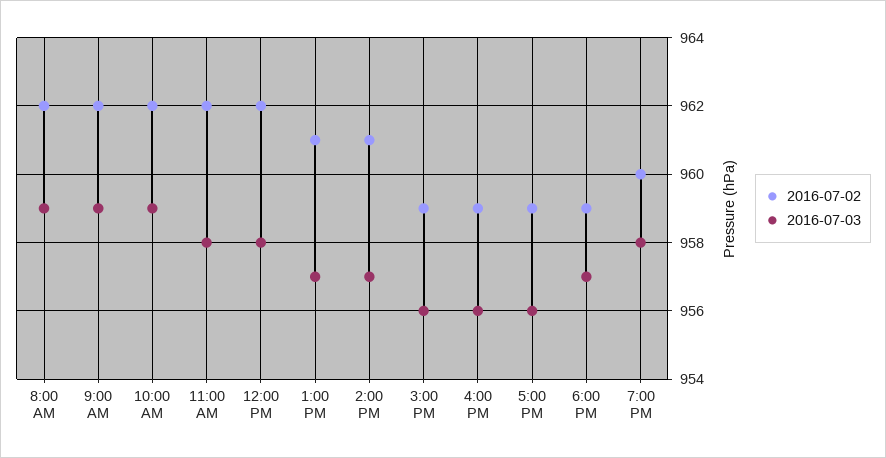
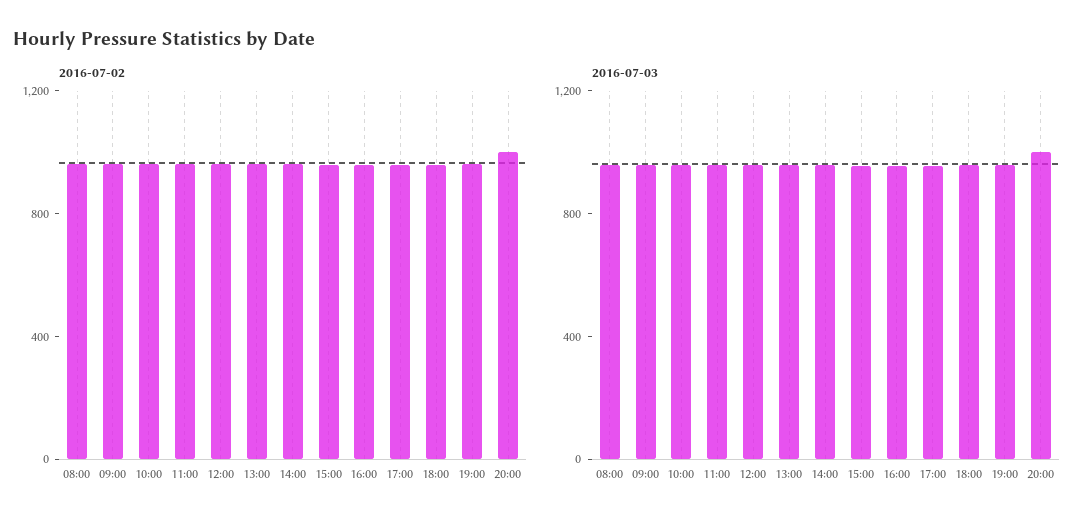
2016-07-02, 20:00: none -> 1000
2016-07-03, 20:00: none -> 1000

